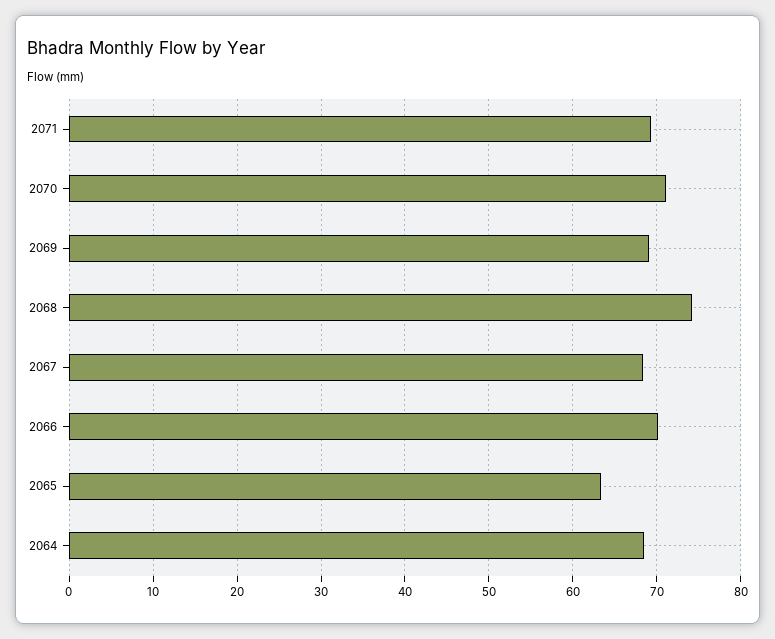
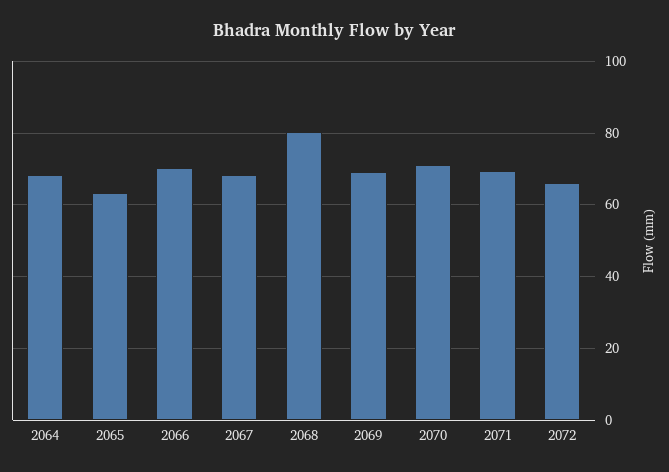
2068: 74 -> 80
2072: none -> 66

